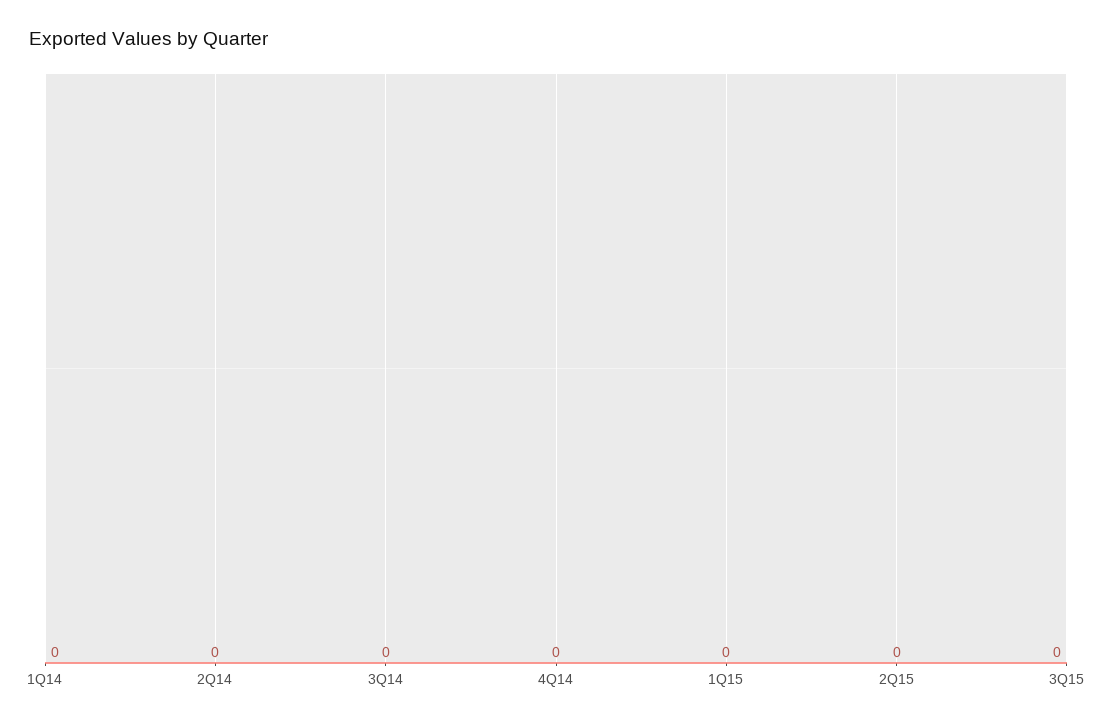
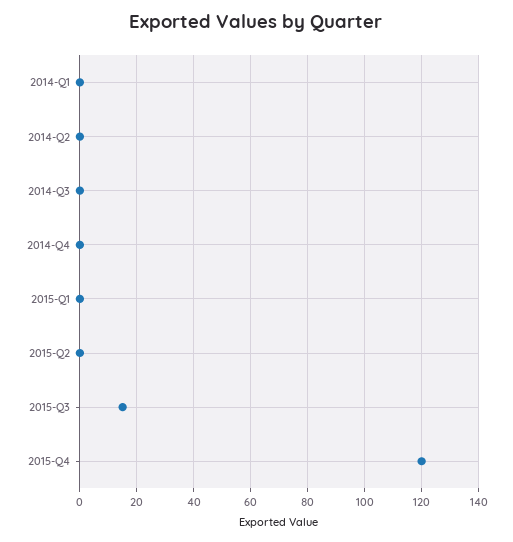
3Q15: 0 -> 15
2015-Q4: none -> 120

